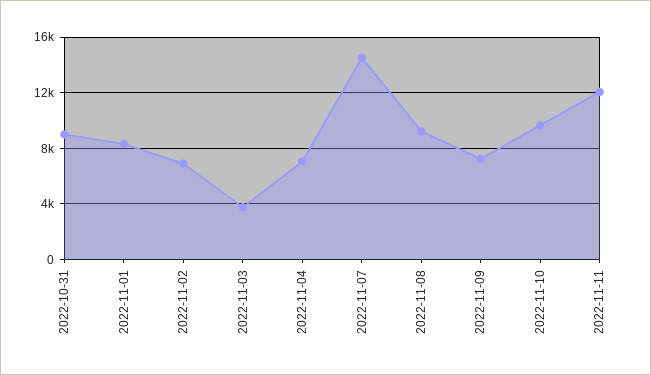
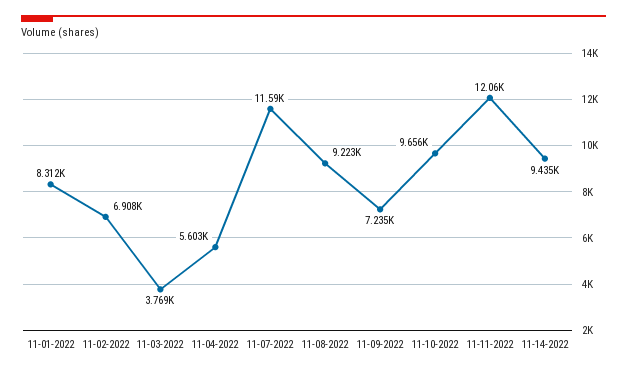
2022-10-31: 9000 -> none
2022-11-04: 7000 -> 5603
2022-11-07: 14500 -> 11590
11-14-2022: none -> 9435

